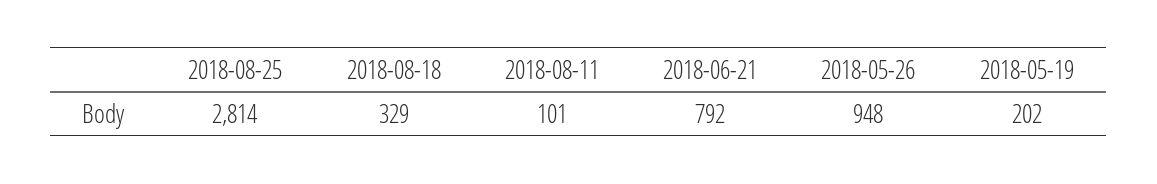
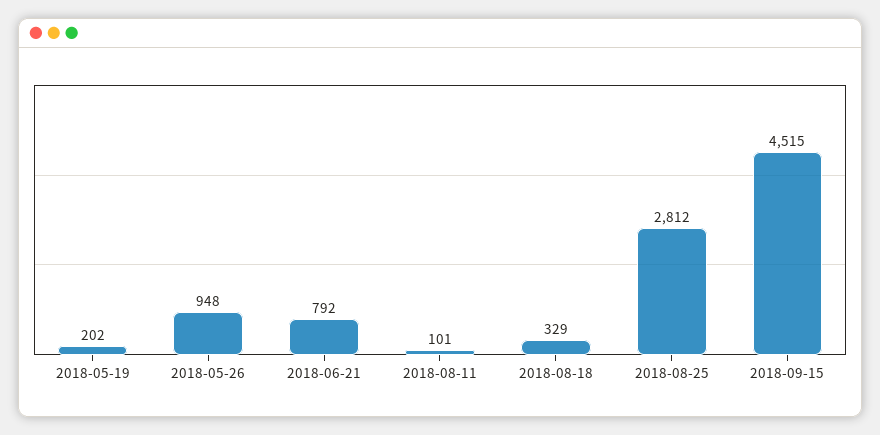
2018-08-25: 2814 -> 2812
2018-09-15: none -> 4515

